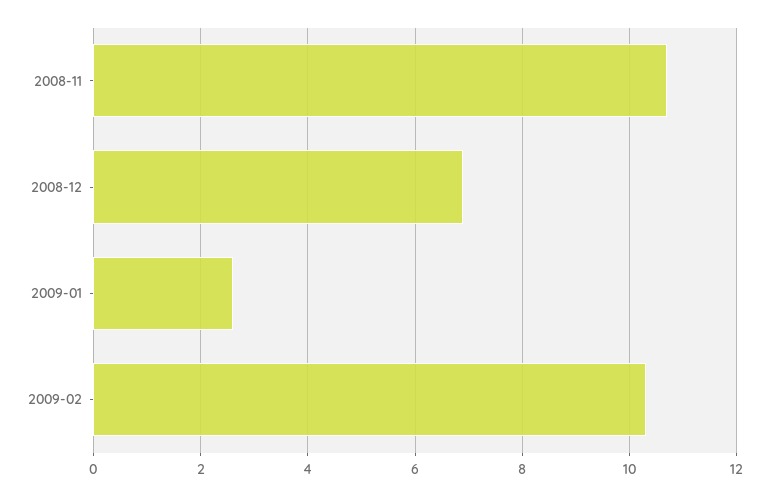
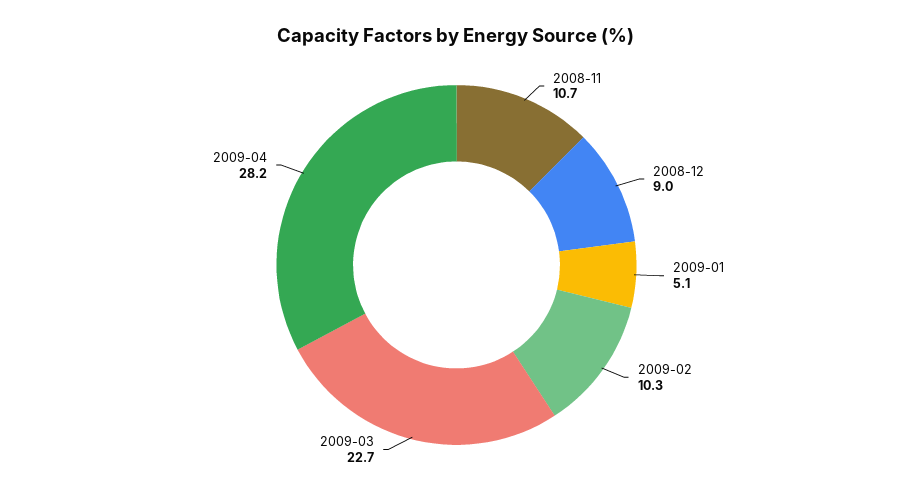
2008-12: 7 -> 9
2009-01: 2.5 -> 5.1
2009-03: none -> 22.7
2009-04: none -> 28.2

